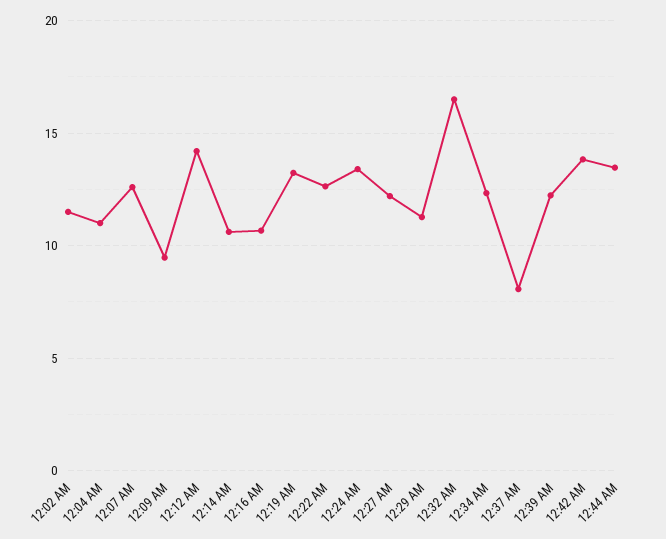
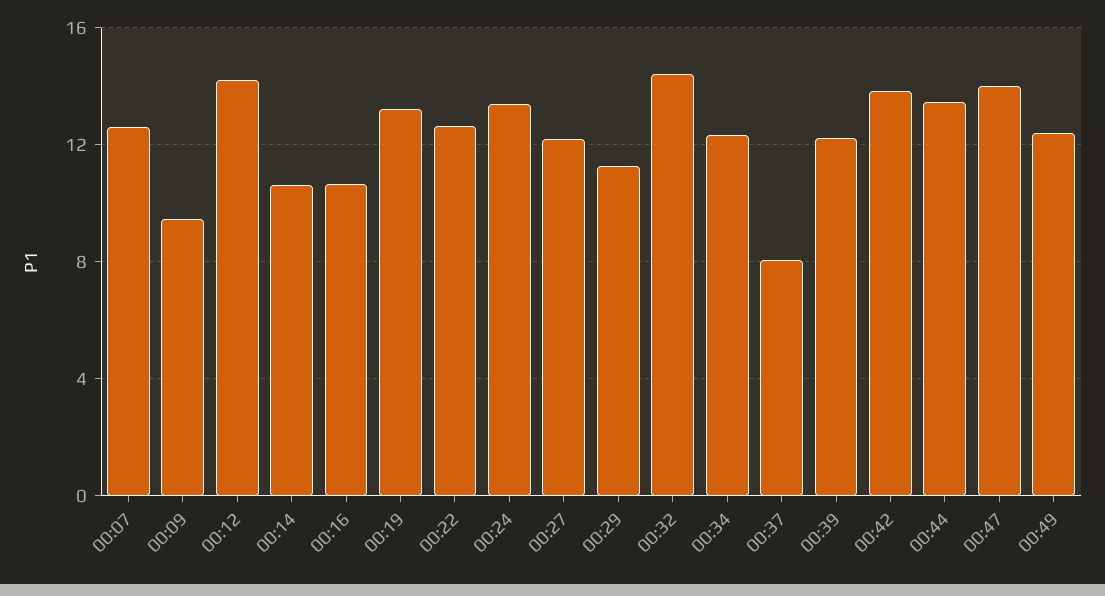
12:02 AM: 11.5 -> none
12:04 AM: 11 -> none
12:32 AM: 16.5 -> 14.5
00:47: none -> 14
00:49: none -> 12.5

